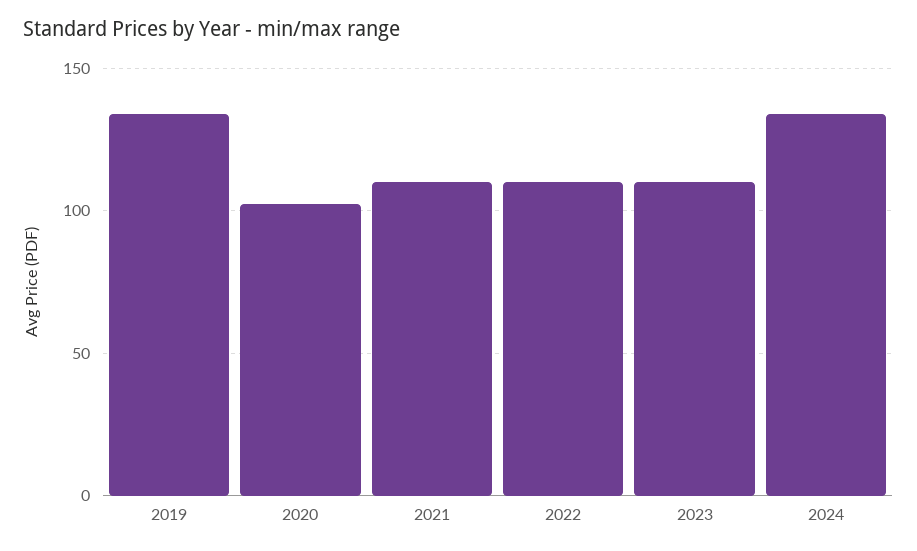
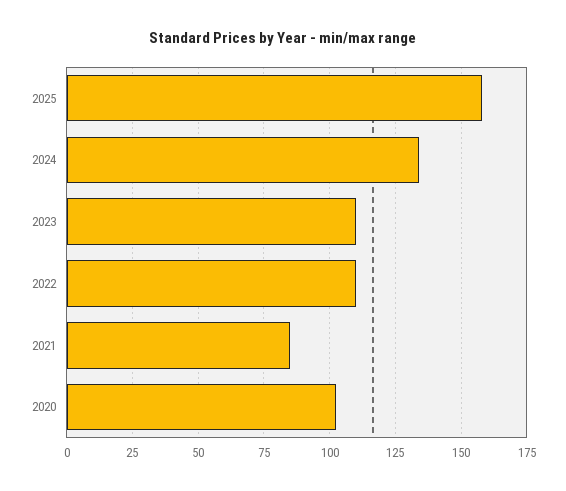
2019: 135 -> none
2021: 110 -> 85
2025: none -> 157.5

